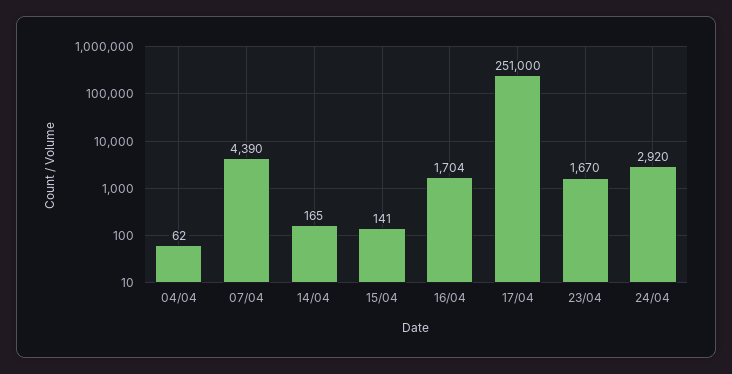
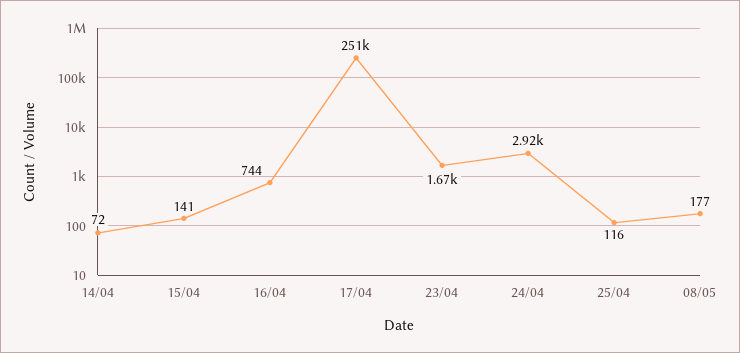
04/04: 62 -> none
07/04: 4390 -> none
14/04: 165 -> 72
16/04: 1704 -> 744
25/04: none -> 116
08/05: none -> 177

